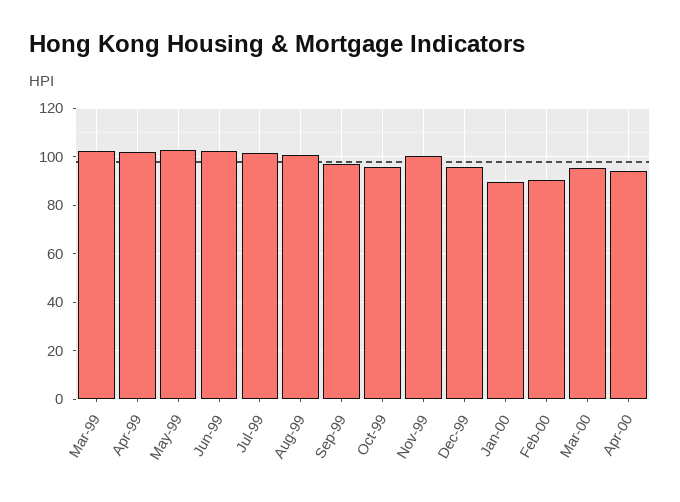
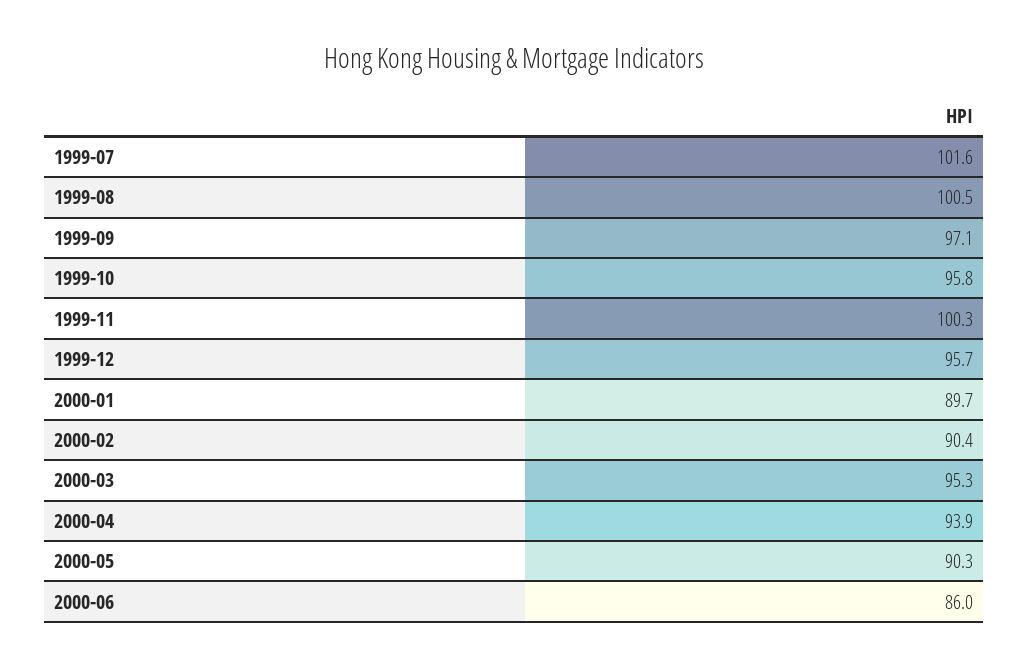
Mar-99: 102.5 -> none
Apr-99: 102.5 -> none
May-99: 102.5 -> none
Jun-99: 102.5 -> none
2000-05: none -> 90.3
2000-06: none -> 86

